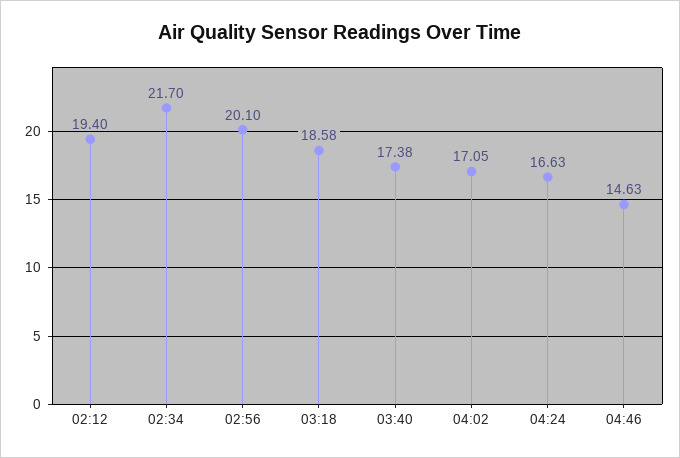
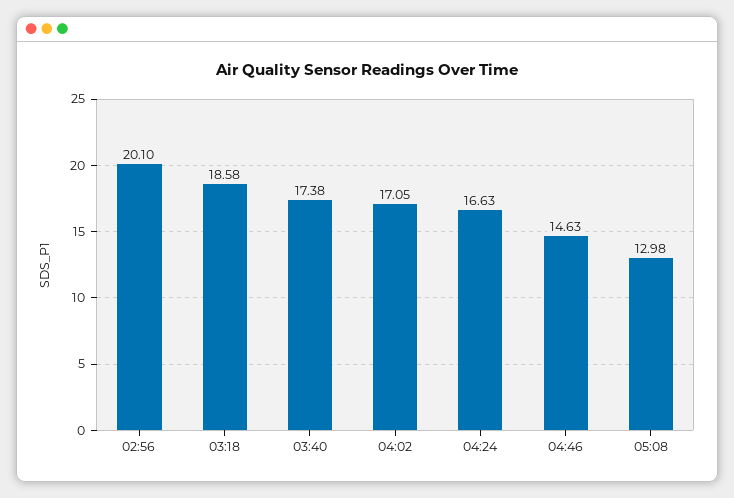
02:12: 19.4 -> none
02:34: 21.7 -> none
05:08: none -> 12.98

